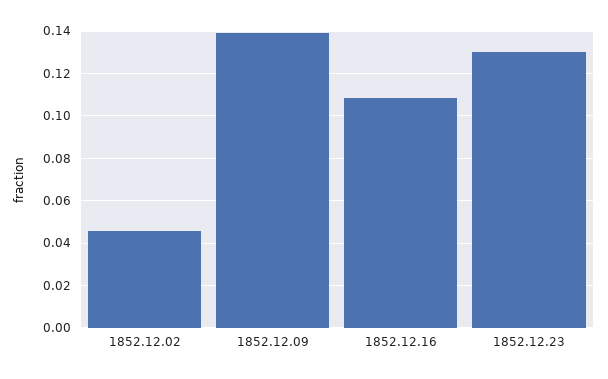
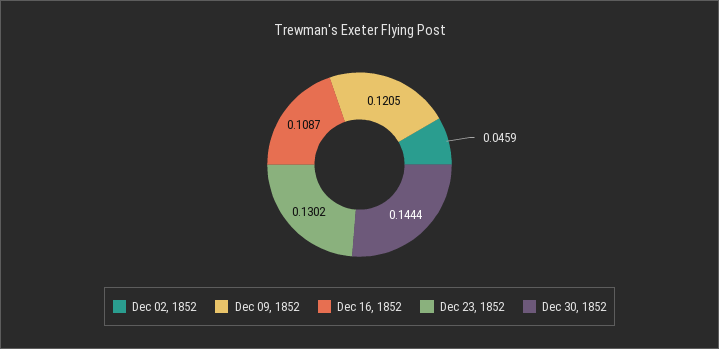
1852.12.09: 0.14 -> 0.1205
Dec 30, 1852: none -> 0.1444

